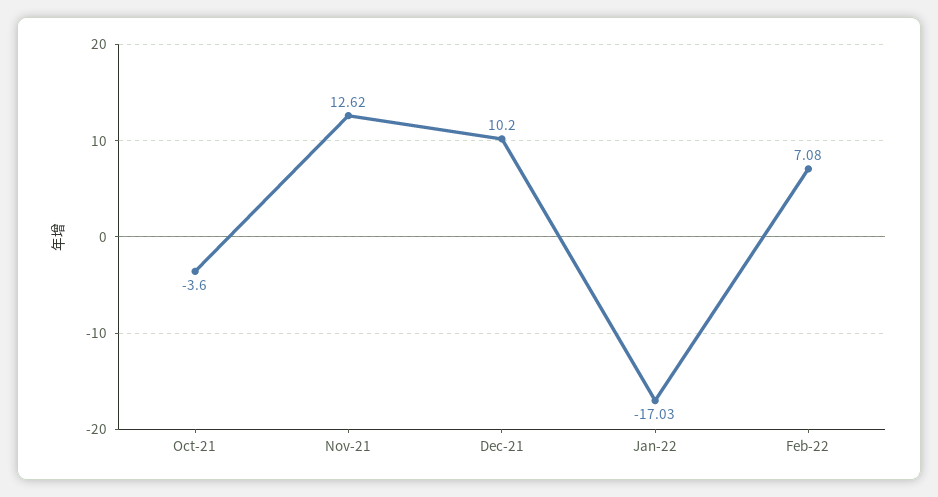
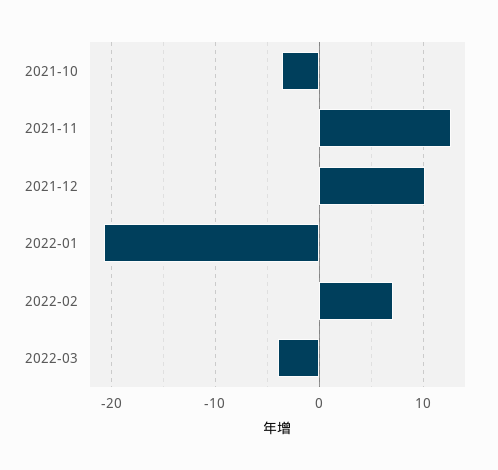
Jan-22: -17.03 -> -21
2022-03: none -> -4

